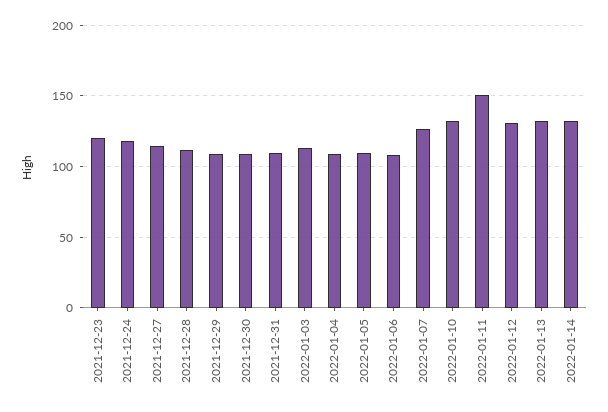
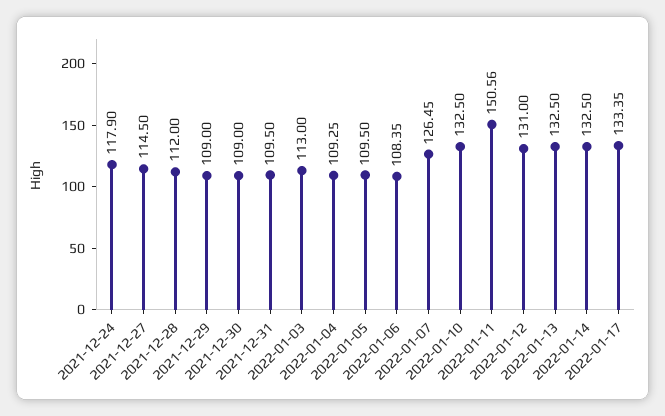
2021-12-23: 120 -> none
2022-01-17: none -> 133.35

